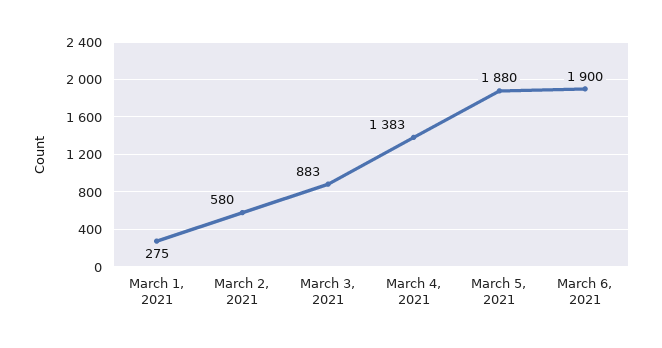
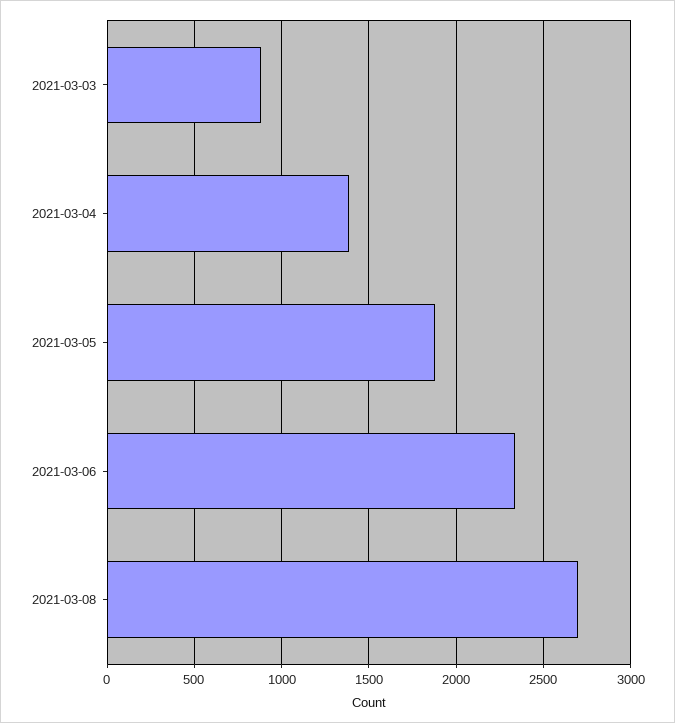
March 1, 2021: 275 -> none
March 2, 2021: 580 -> none
March 6, 2021: 1900 -> 2350
2021-03-08: none -> 2700

